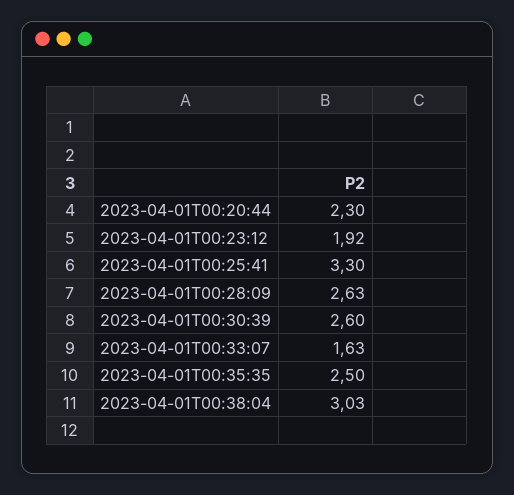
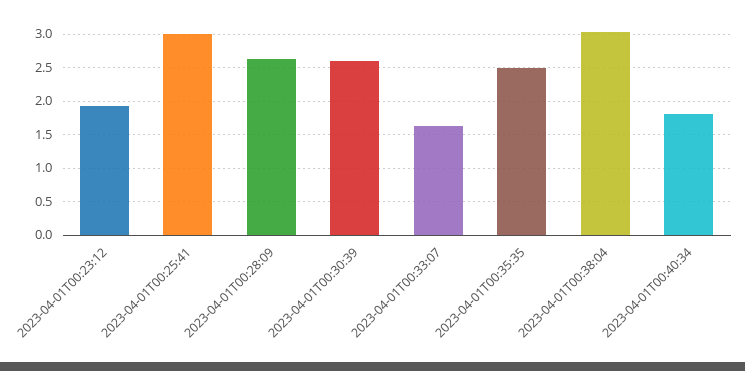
2023-04-01T00:20:44: 2.3 -> none
2023-04-01T00:25:41: 3.3 -> 3
2023-04-01T00:40:34: none -> 1.8

